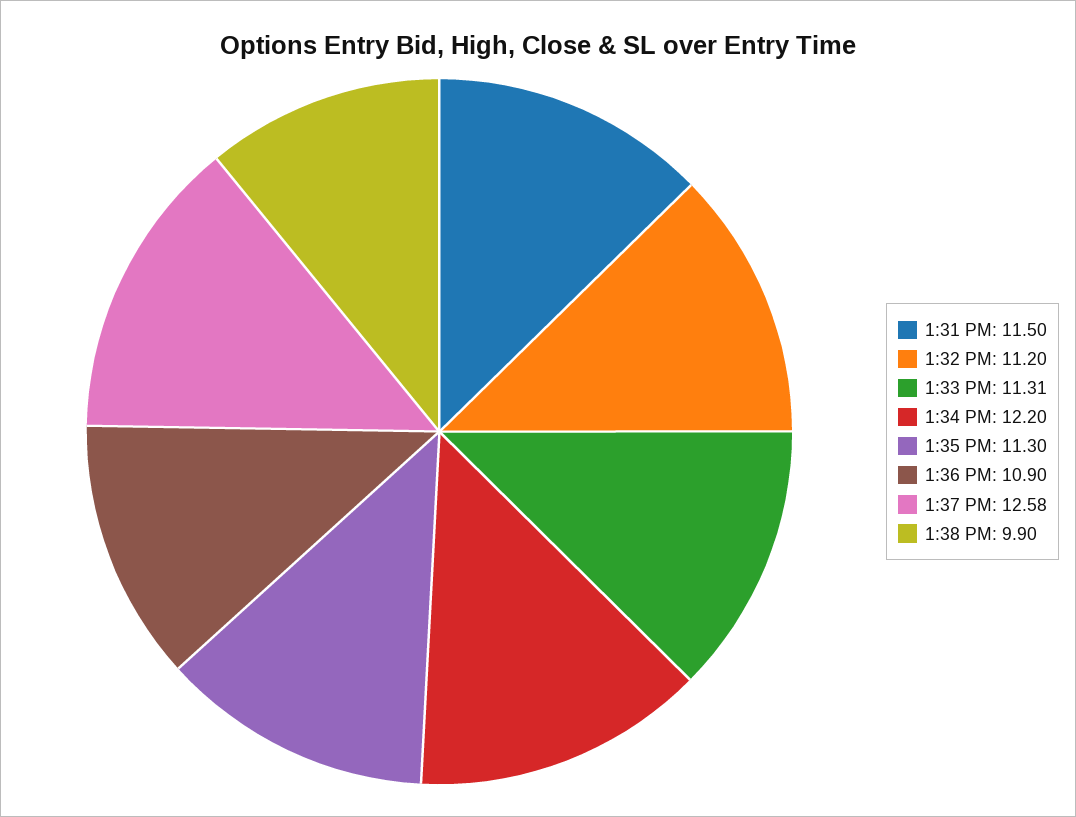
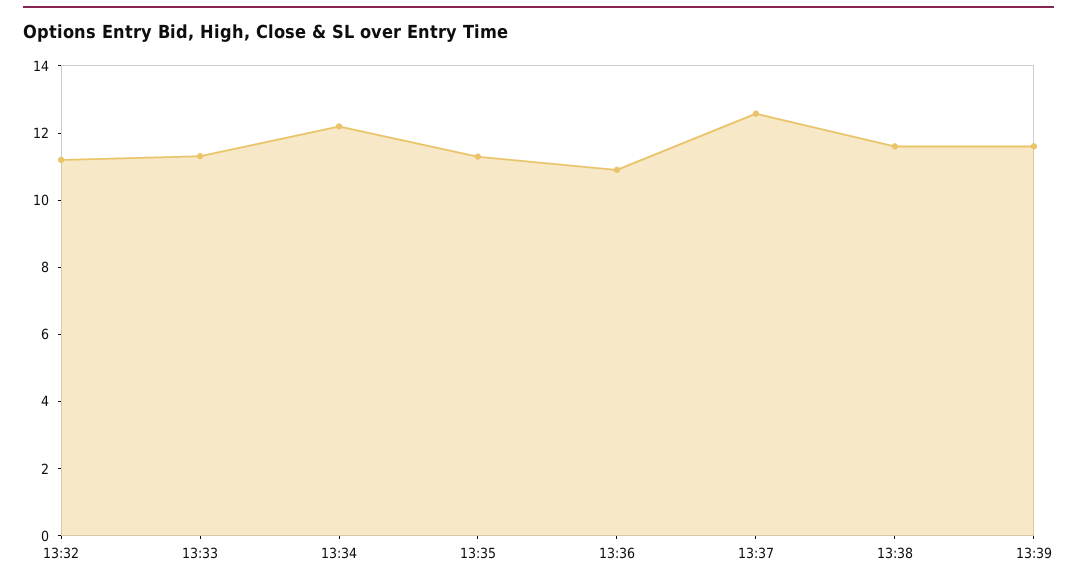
1:31 PM: 11.5 -> none
1:38 PM: 9.9 -> 11.5
13:39: none -> 11.5

